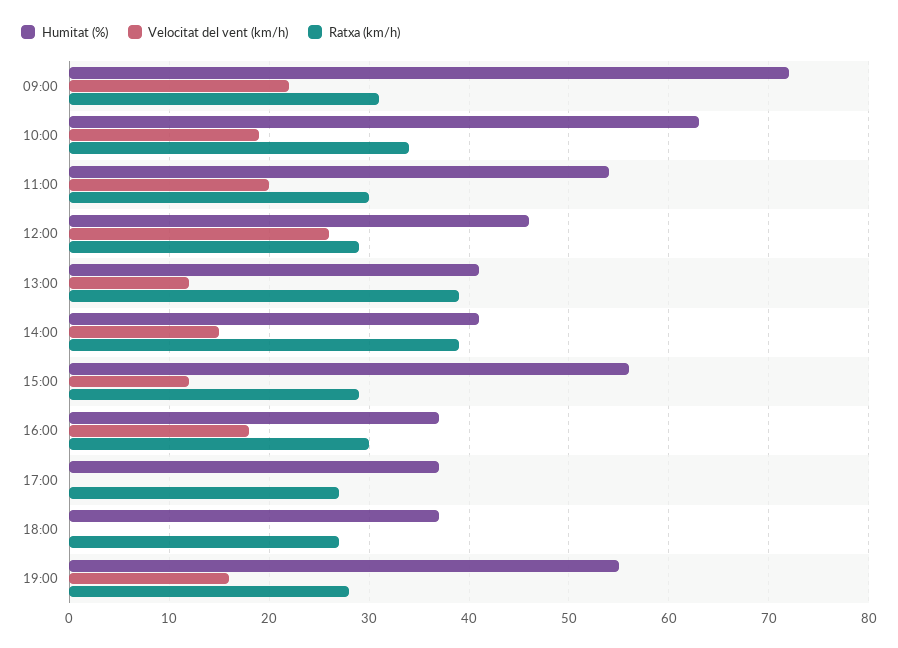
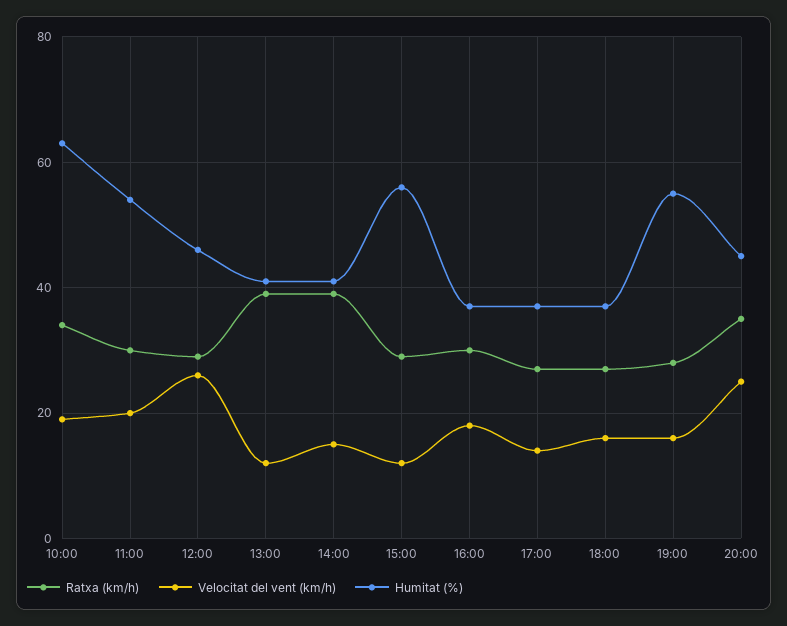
Humitat (%), 09:00: 72 -> none
Velocitat del vent (km/h), 09:00: 22 -> none
Ratxa (km/h), 09:00: 31 -> none
Velocitat del vent (km/h), 17:00: 0 -> 15
Velocitat del vent (km/h), 18:00: 0 -> 15
Ratxa (km/h), 20:00: none -> 35
Velocitat del vent (km/h), 20:00: none -> 25
Humitat (%), 20:00: none -> 45

